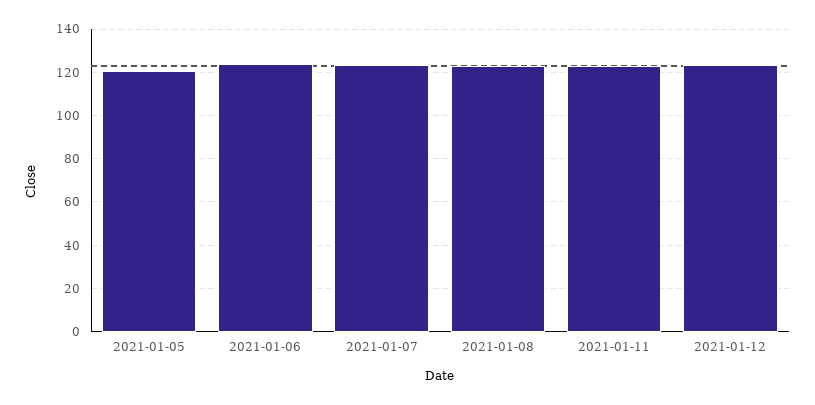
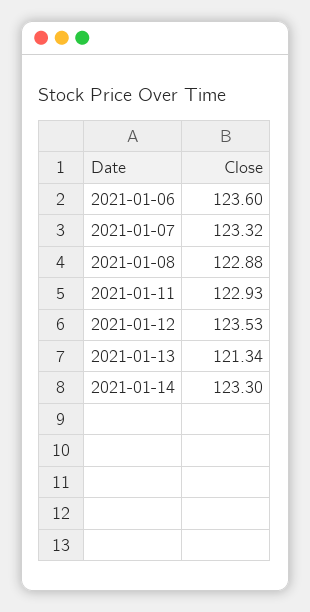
2021-01-05: 120 -> none
2021-01-13: none -> 121.34
2021-01-14: none -> 123.3

